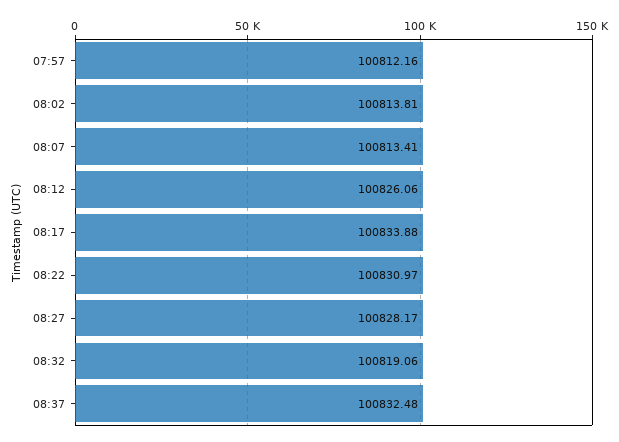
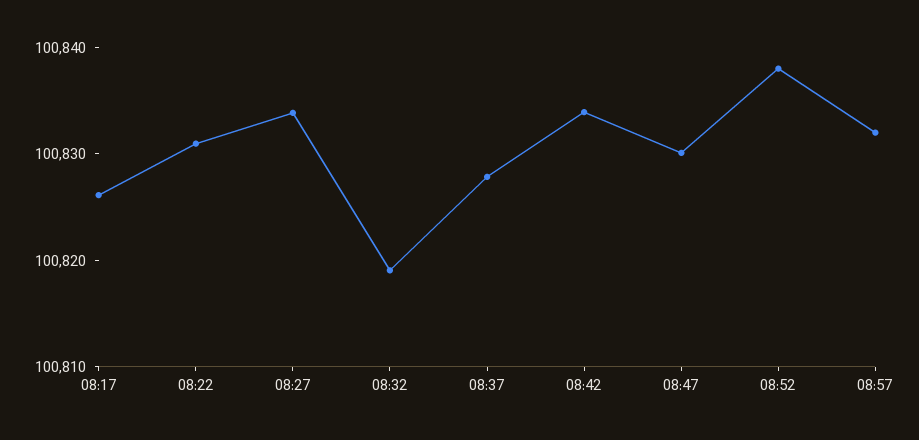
07:57: 100812.16 -> none
08:02: 100813.81 -> none
08:07: 100813.41 -> none
08:12: 100826.06 -> none
08:17: 100833.88 -> 100826
08:27: 100828.17 -> 100834
08:37: 100832.48 -> 100828
08:42: none -> 100834
08:47: none -> 100830
08:52: none -> 100838
08:57: none -> 100832

